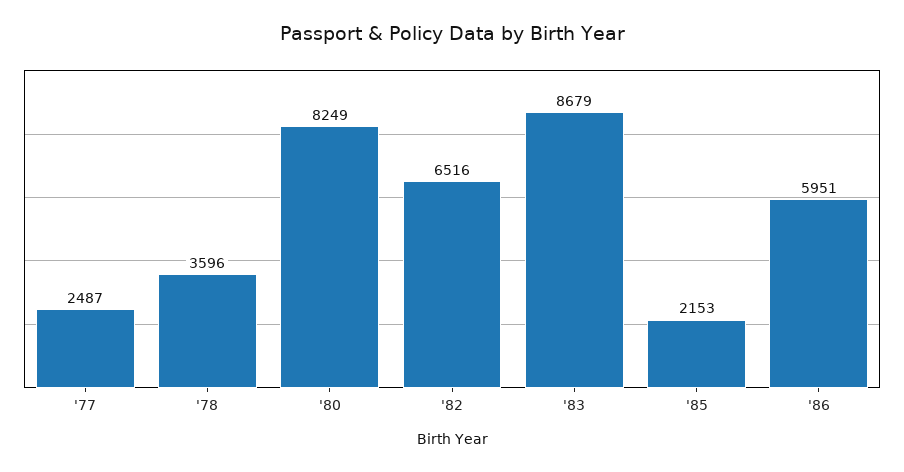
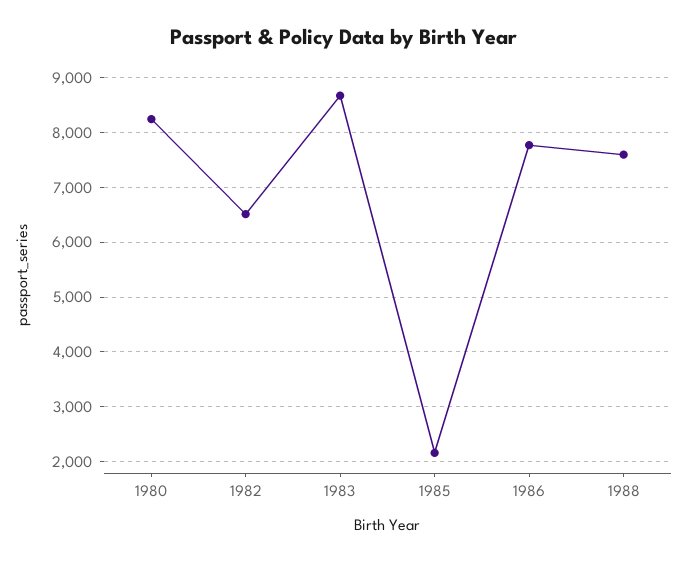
'77: 2487 -> none
'78: 3596 -> none
'86: 5951 -> 7800
1988: none -> 7600

